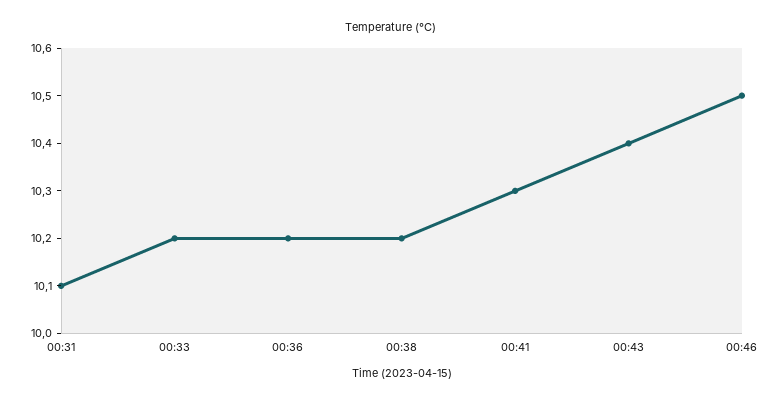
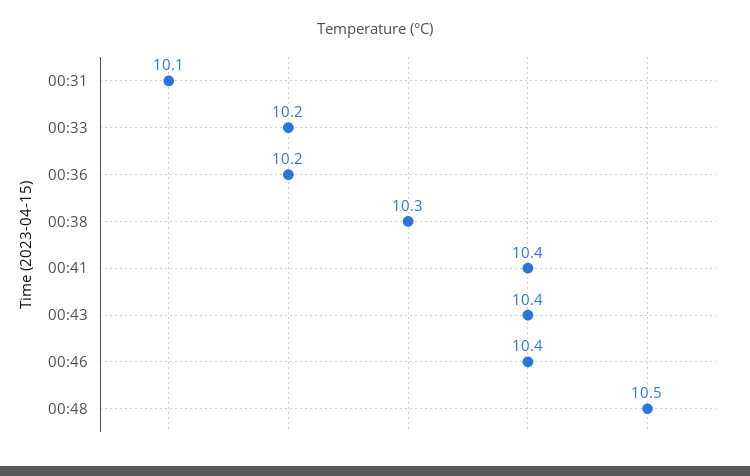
00:38: 10.2 -> 10.3
00:41: 10.3 -> 10.4
00:46: 10.5 -> 10.4
00:48: none -> 10.5

